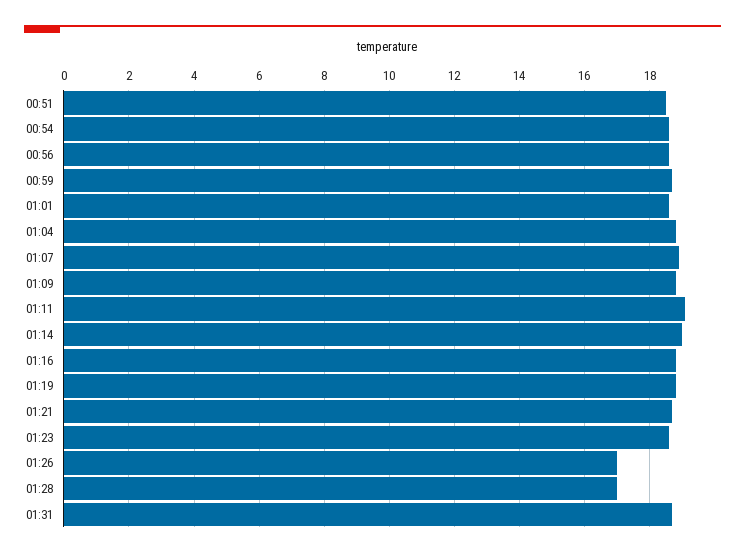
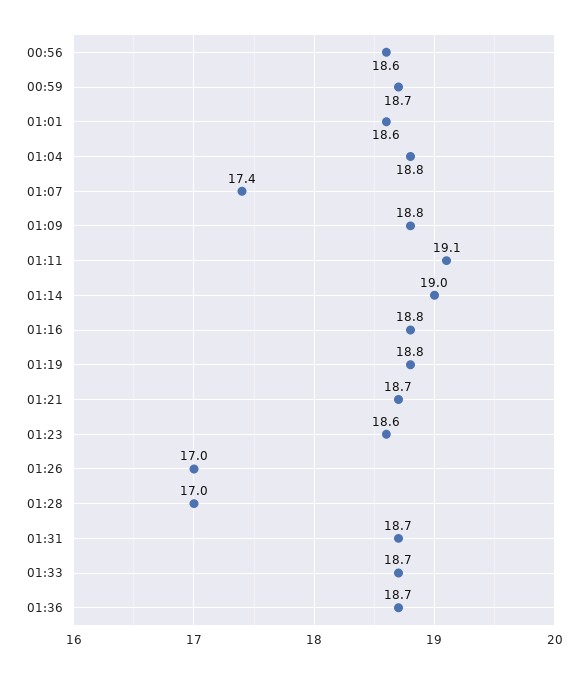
00:51: 18.5 -> none
00:54: 18.5 -> none
01:07: 19 -> 17.4
01:33: none -> 18.7
01:36: none -> 18.7

